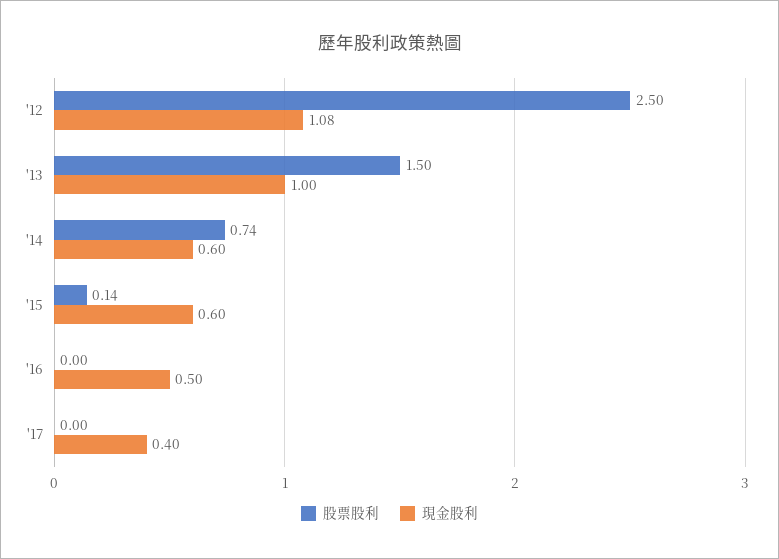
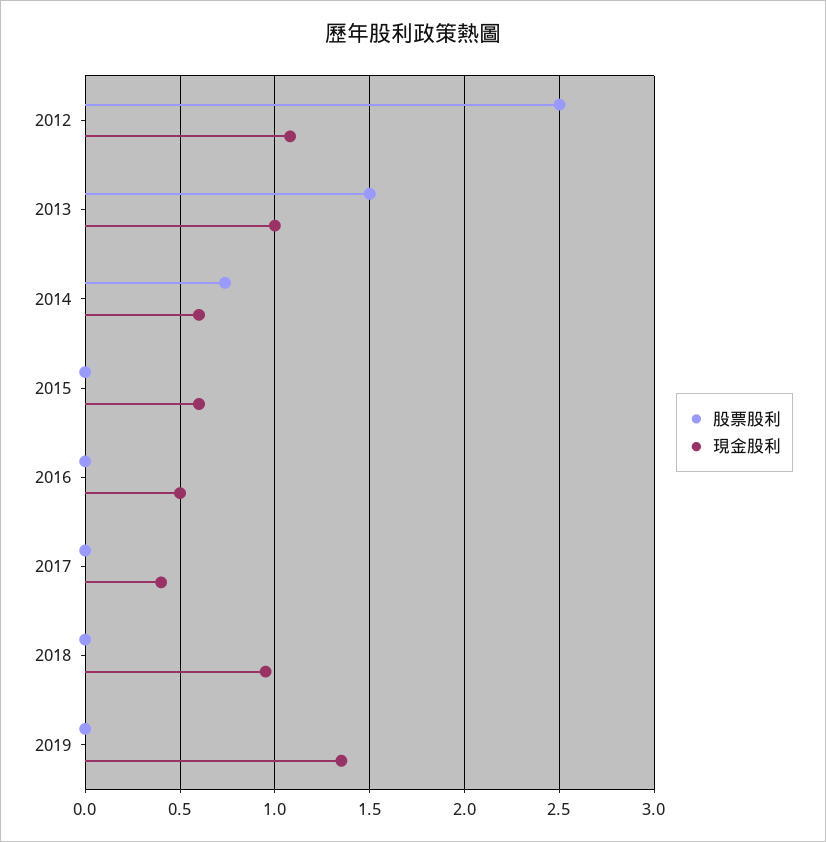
股票股利, '15: 0.14 -> 0
股票股利, 2018: none -> 0
現金股利, 2018: none -> 0.95
股票股利, 2019: none -> 0
現金股利, 2019: none -> 1.35

